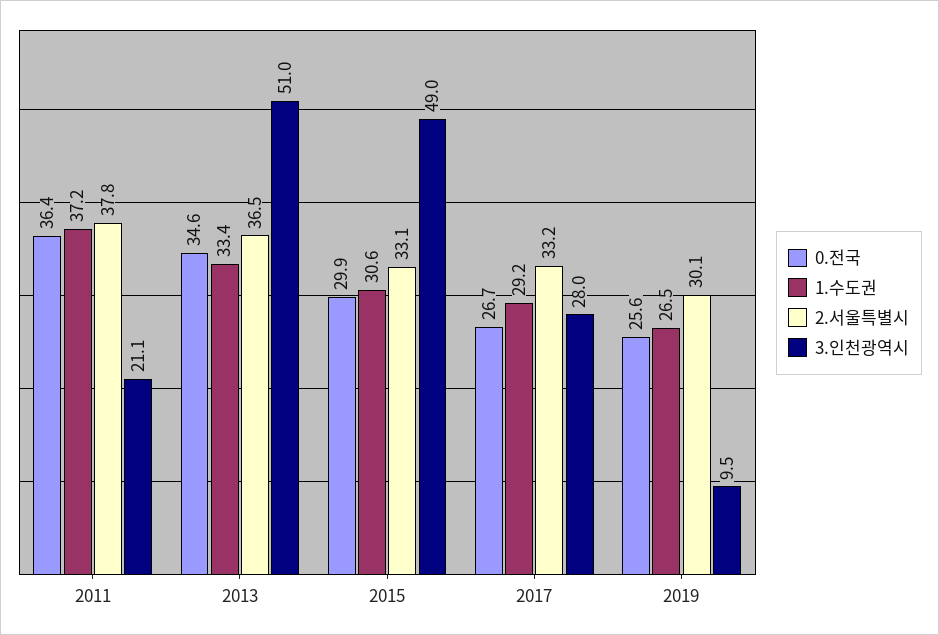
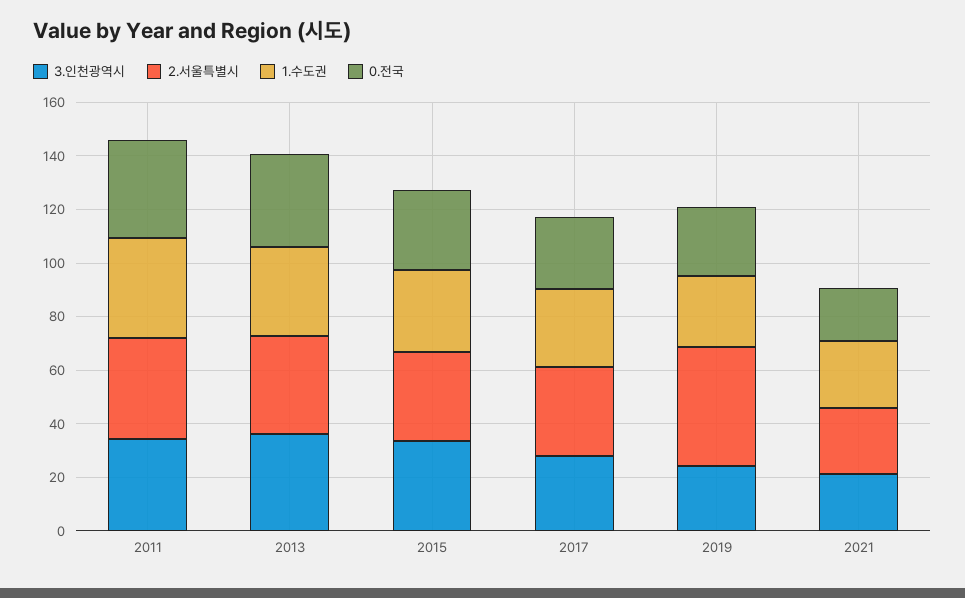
3.인천광역시, 2011: 21.1 -> 35
3.인천광역시, 2013: 51 -> 35
3.인천광역시, 2015: 49 -> 35
2.서울특별시, 2019: 30.1 -> 45
3.인천광역시, 2019: 9.5 -> 25
3.인천광역시, 2021: none -> 20
2.서울특별시, 2021: none -> 25
1.수도권, 2021: none -> 25
0.전국, 2021: none -> 20

